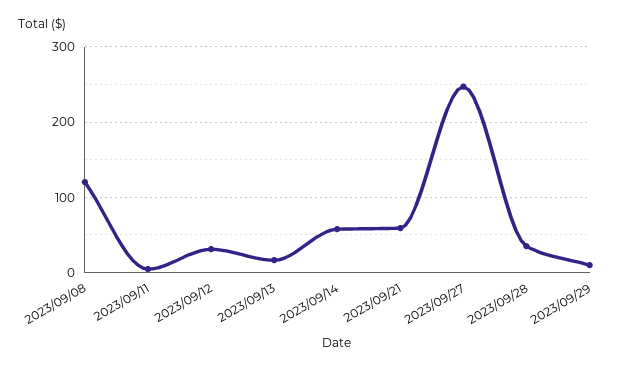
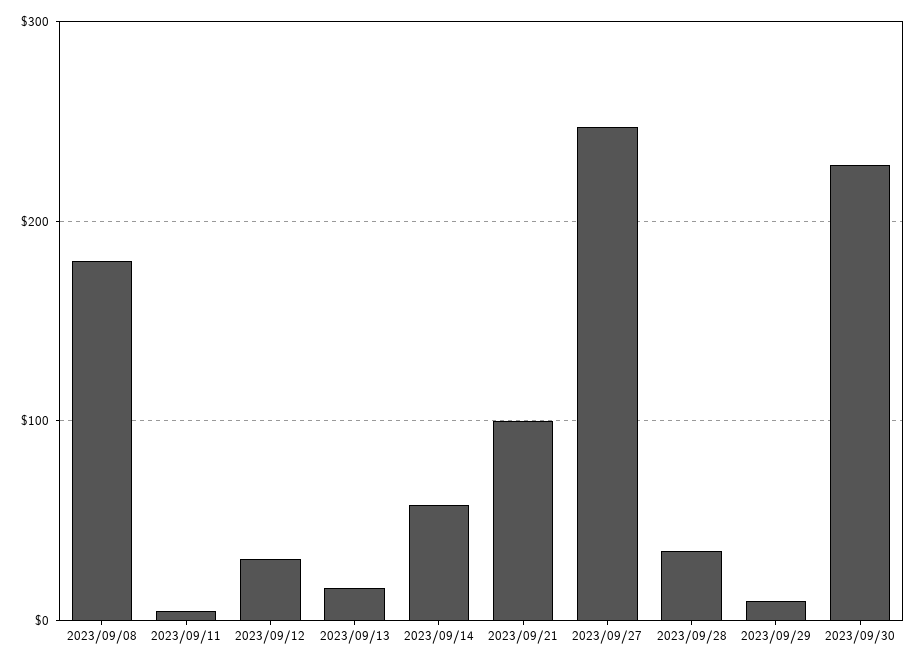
2023/09/08: 120 -> 180
2023/09/21: 60 -> 100
2023/09/30: none -> 230

